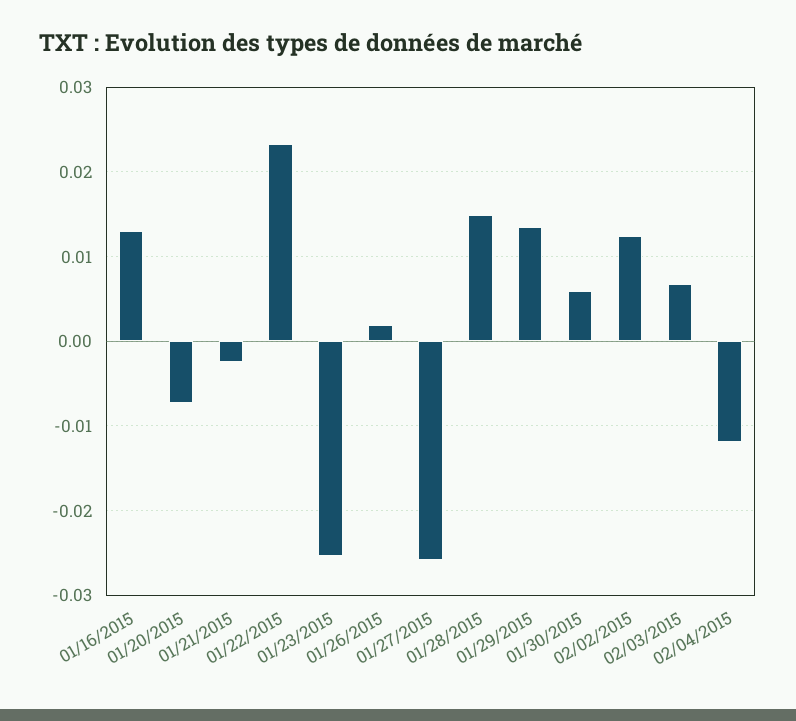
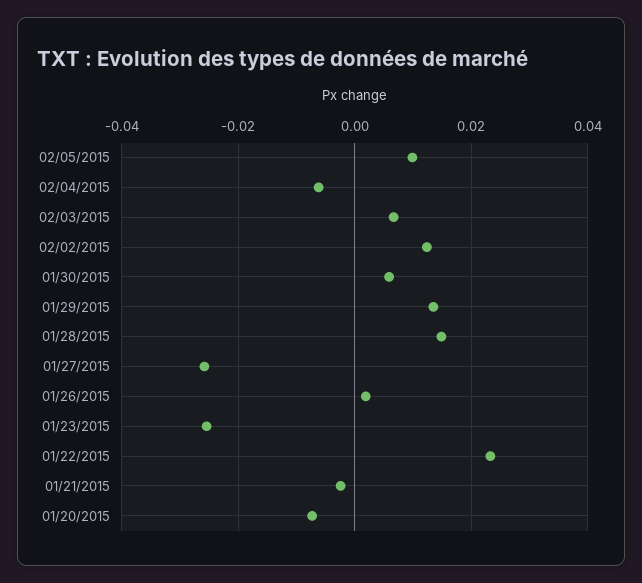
01/16/2015: 0.013 -> none
02/04/2015: -0.012 -> -0.006
02/05/2015: none -> 0.01

